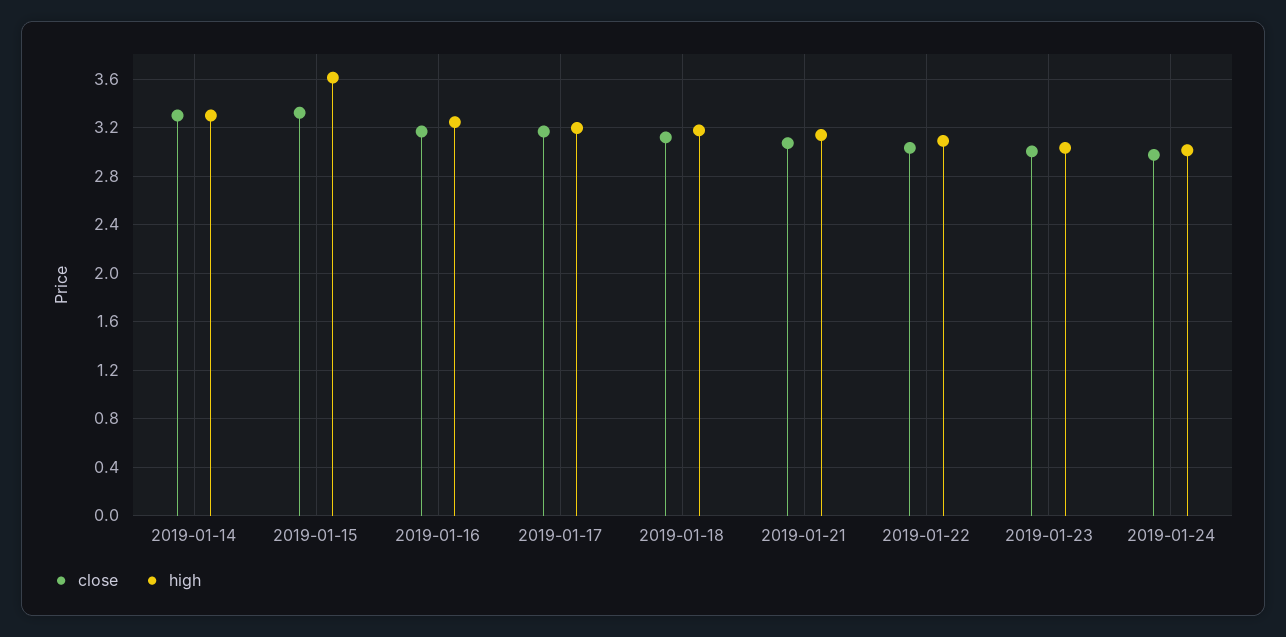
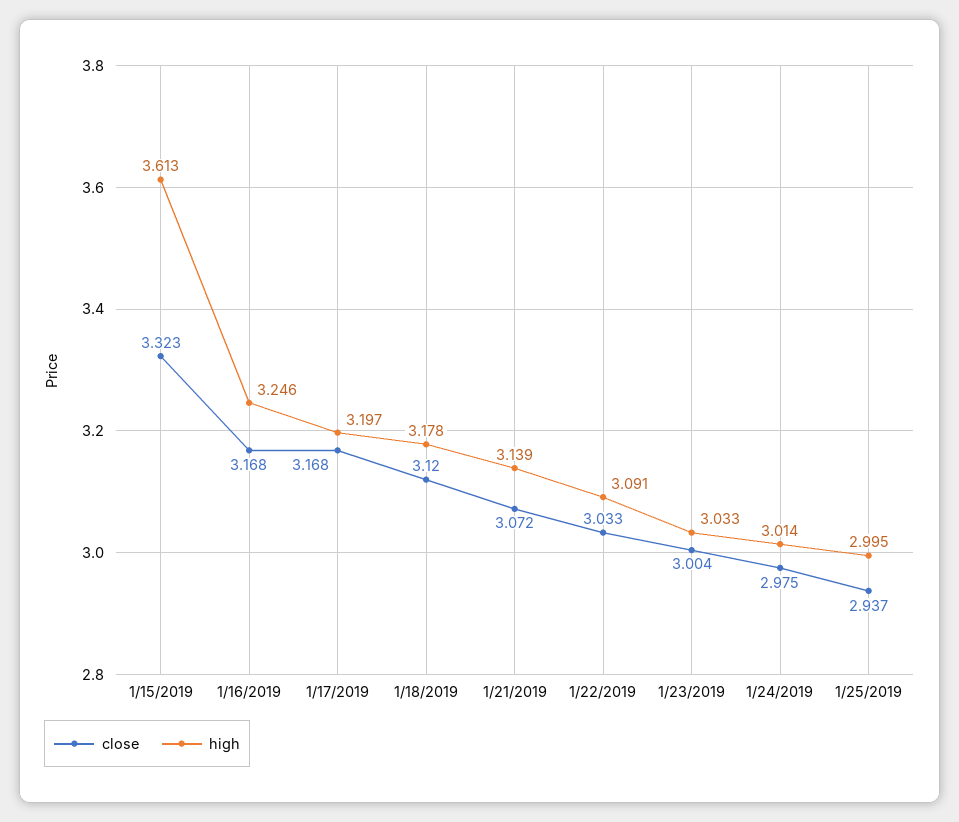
close, 2019-01-14: 3.3 -> none
high, 2019-01-14: 3.3 -> none
close, 1/25/2019: none -> 2.937
high, 1/25/2019: none -> 2.995

